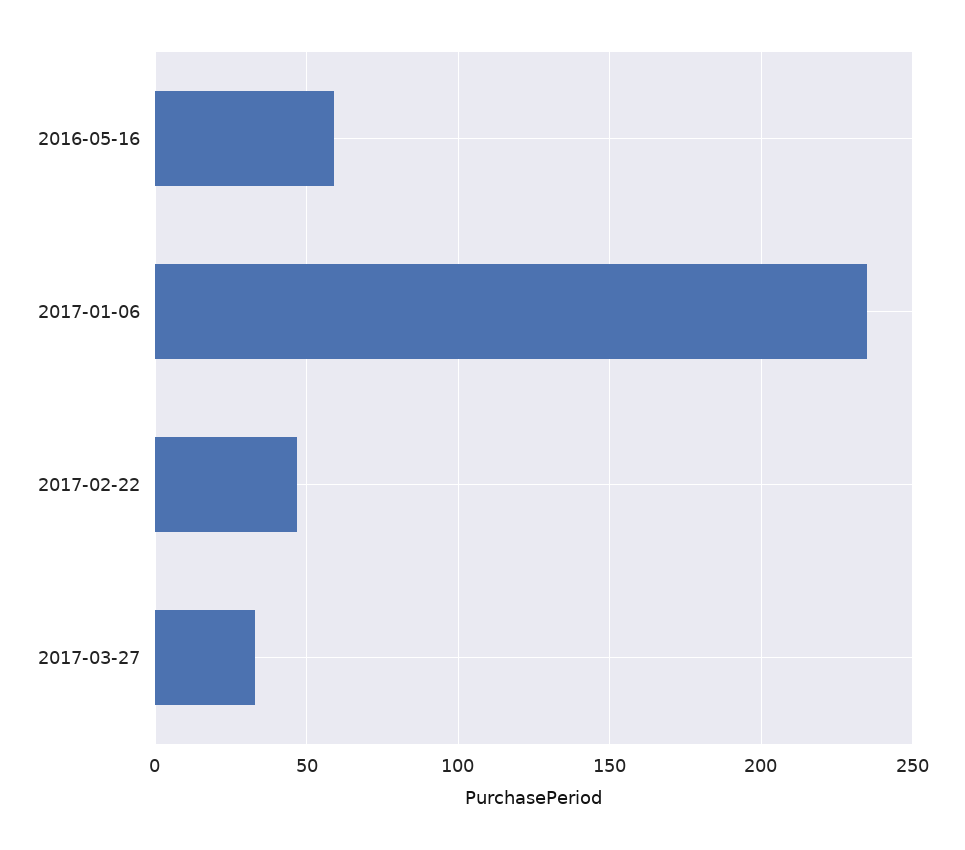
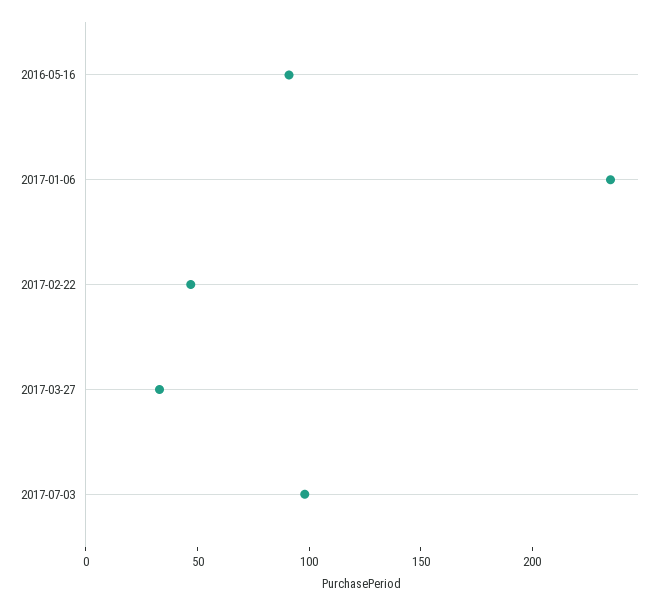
2016-05-16: 60 -> 90
2017-07-03: none -> 100

